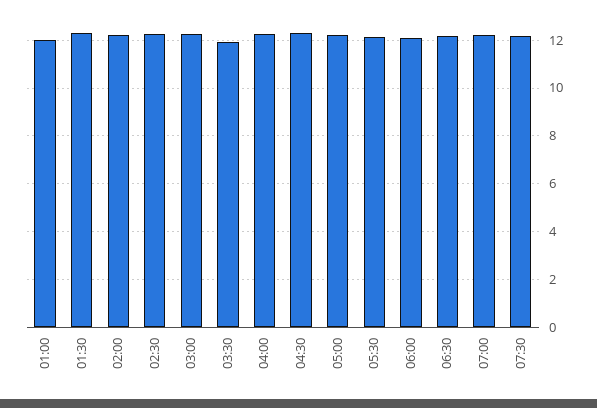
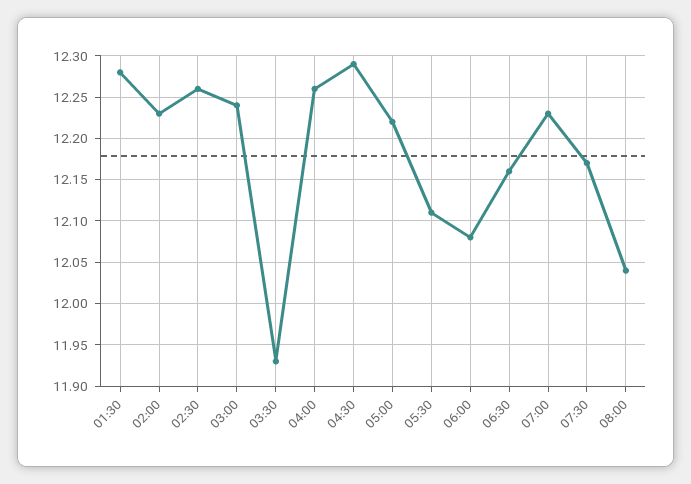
01:00: 12 -> none
08:00: none -> 12.04

